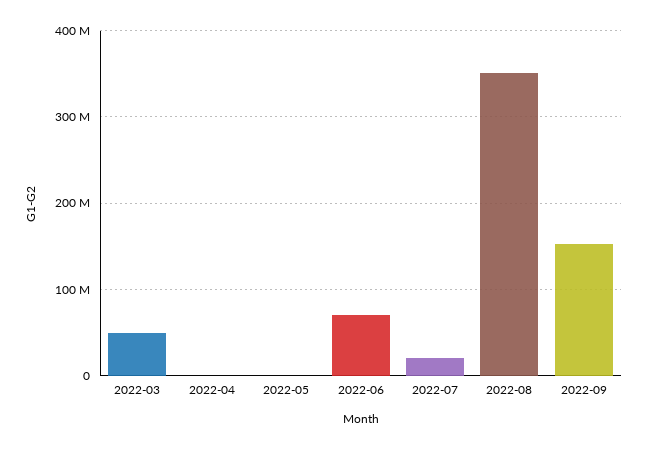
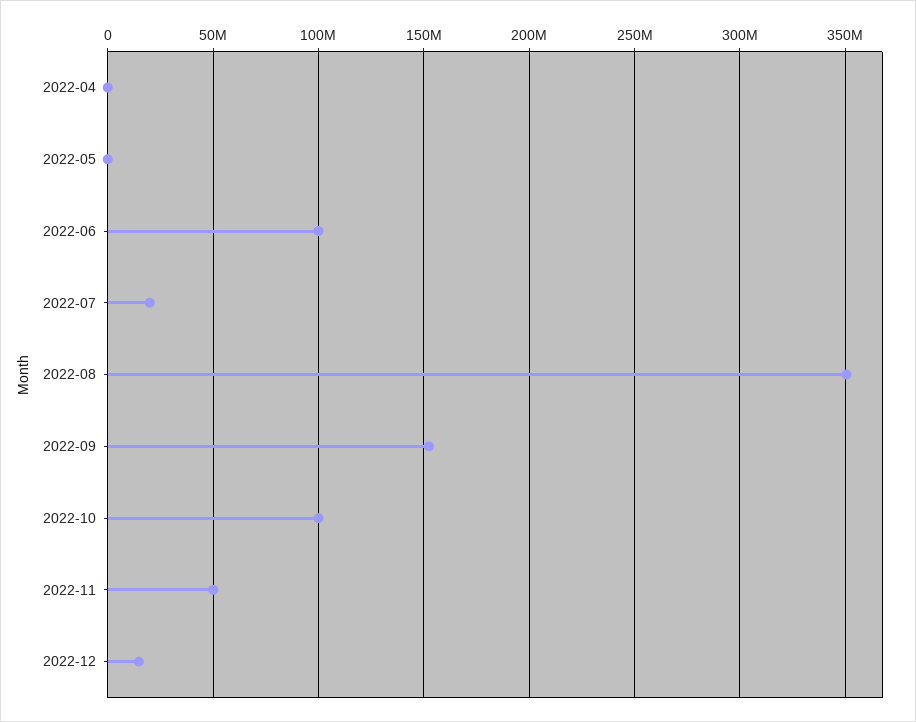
2022-03: 50000000 -> none
2022-06: 70000000 -> 100000000
2022-10: none -> 100000000
2022-11: none -> 50000000
2022-12: none -> 15000000

